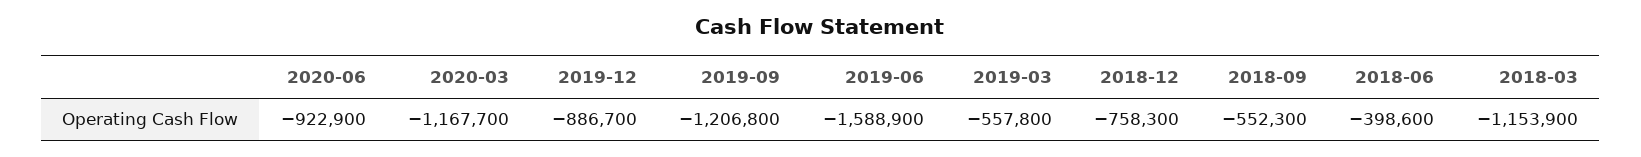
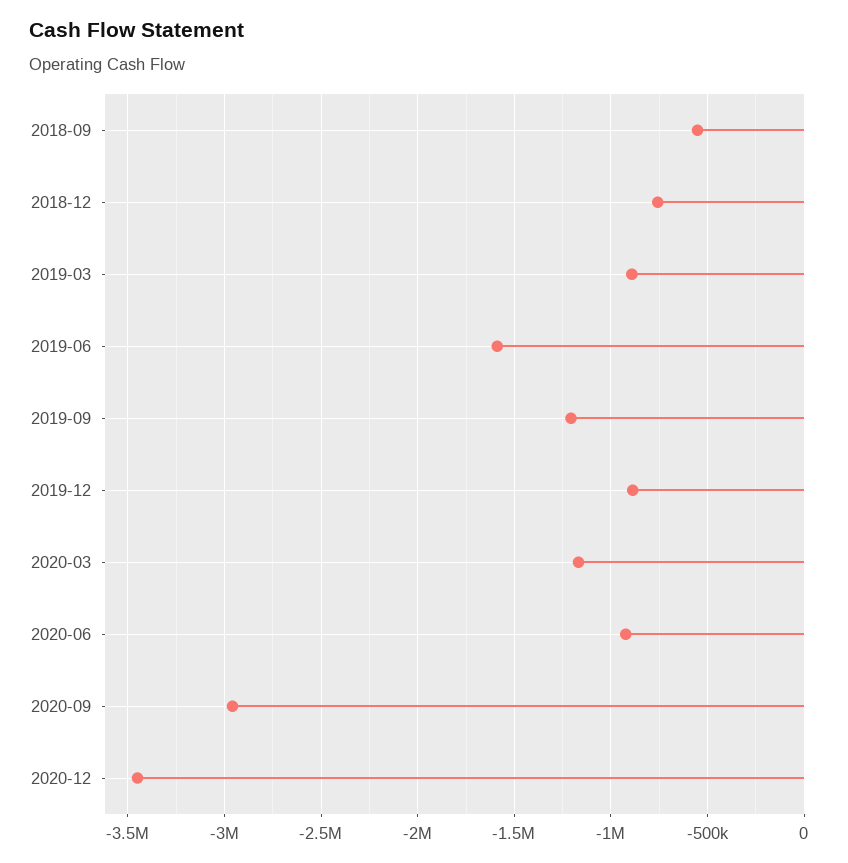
2019-03: -557800 -> -900000
2018-06: -398600 -> none
2018-03: -1153900 -> none
2020-09: none -> -2950000
2020-12: none -> -3450000

